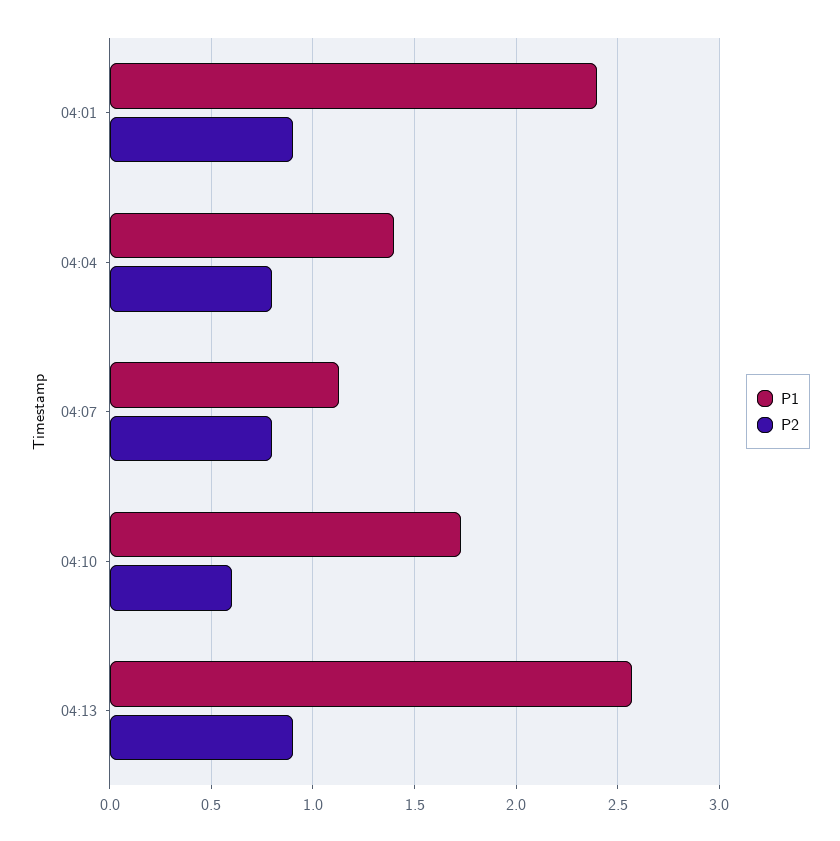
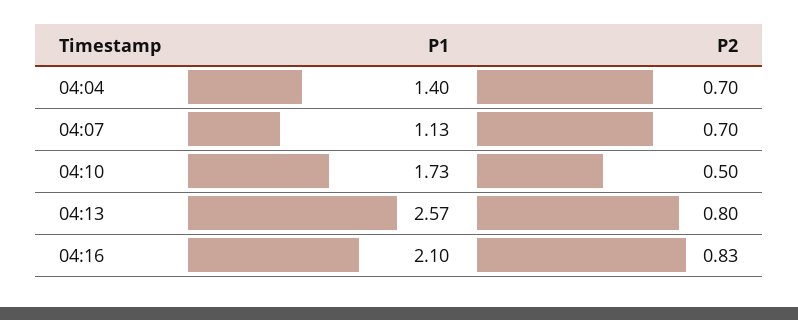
P1, 04:01: 2.4 -> none
P2, 04:01: 0.9 -> none
P2, 04:04: 0.8 -> 0.7
P2, 04:07: 0.8 -> 0.7
P2, 04:10: 0.6 -> 0.5
P2, 04:13: 0.9 -> 0.8
P1, 04:16: none -> 2.1
P2, 04:16: none -> 0.83

